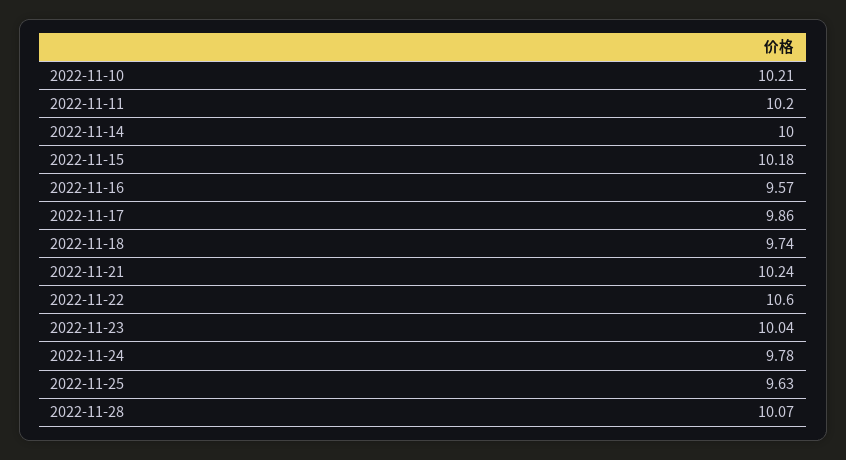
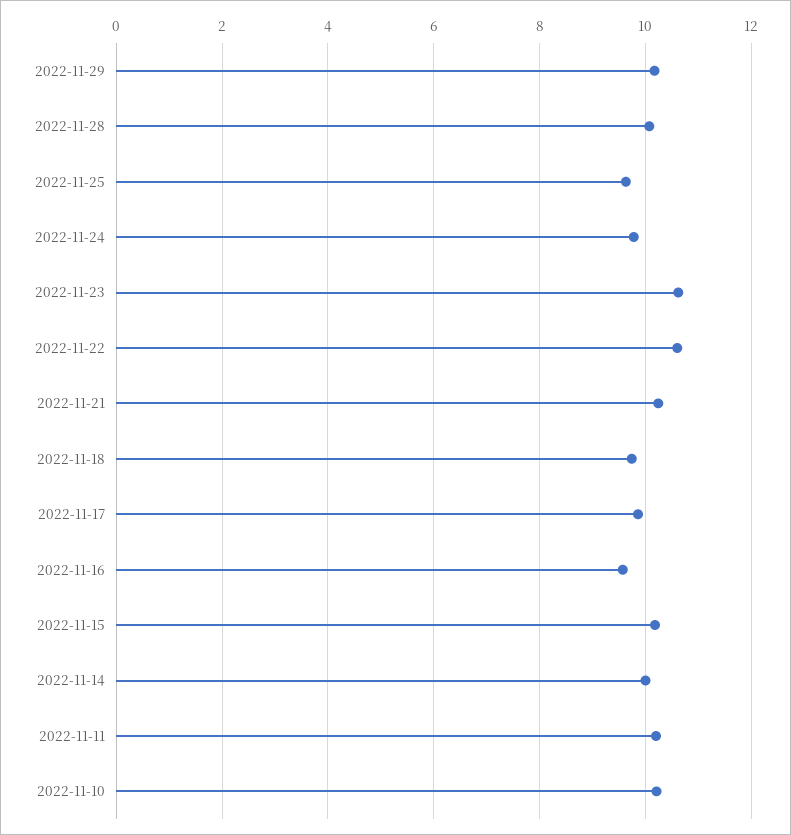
2022-11-23: 10.04 -> 10.6
2022-11-29: none -> 10.2

